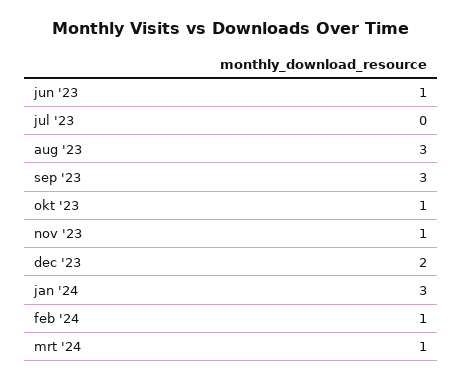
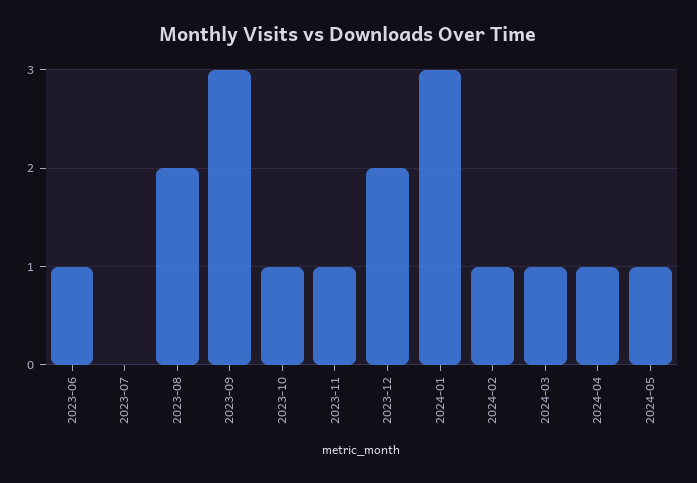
aug '23: 3 -> 2
2024-04: none -> 1
2024-05: none -> 1

